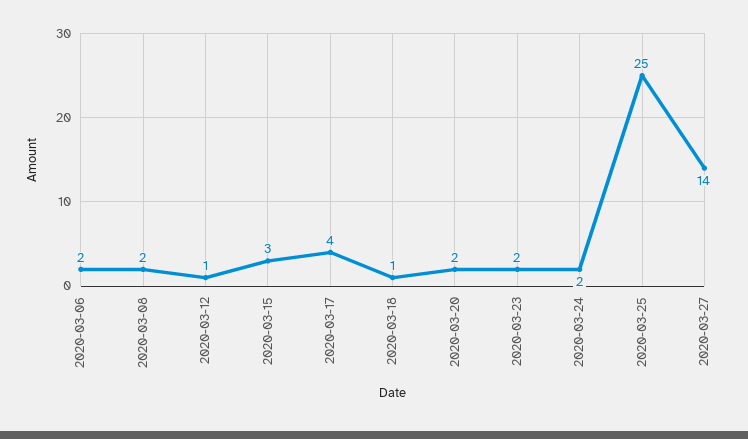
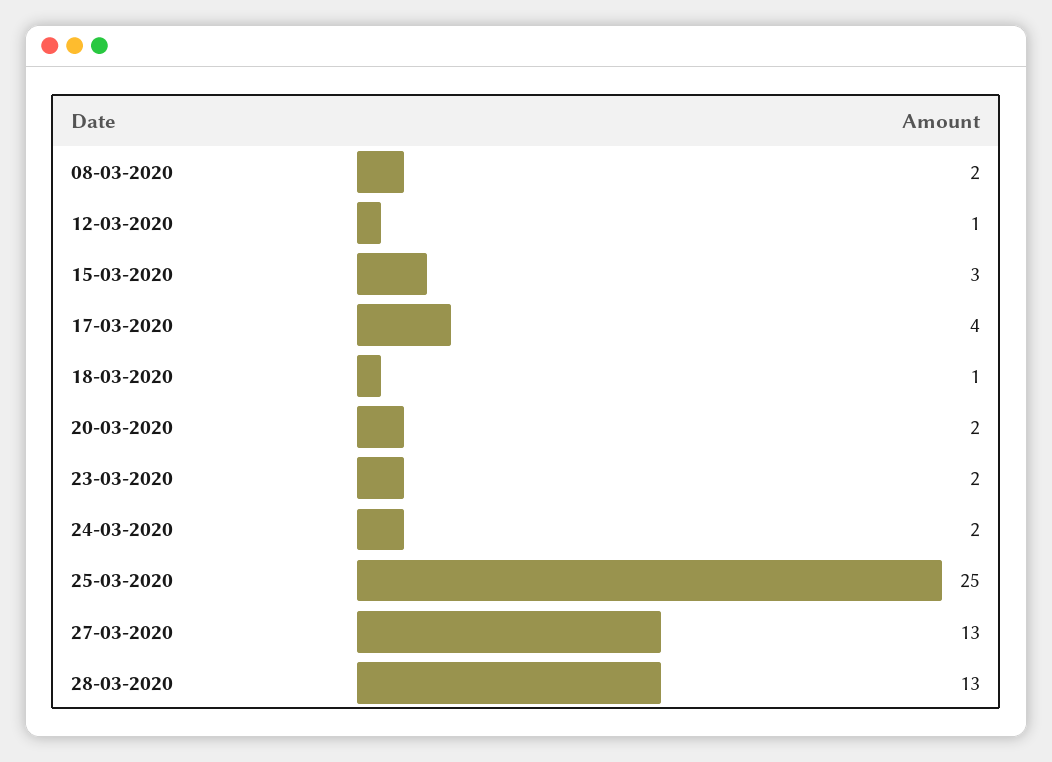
2020-03-06: 2 -> none
2020-03-27: 14 -> 13
28-03-2020: none -> 13

